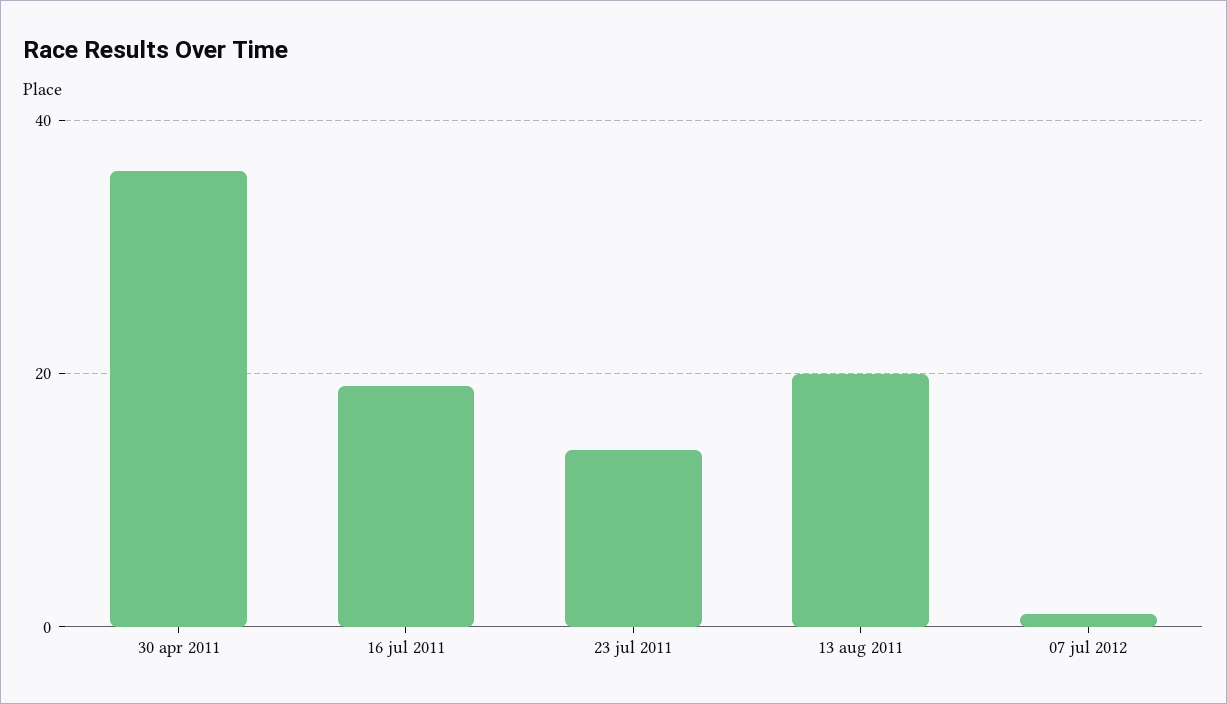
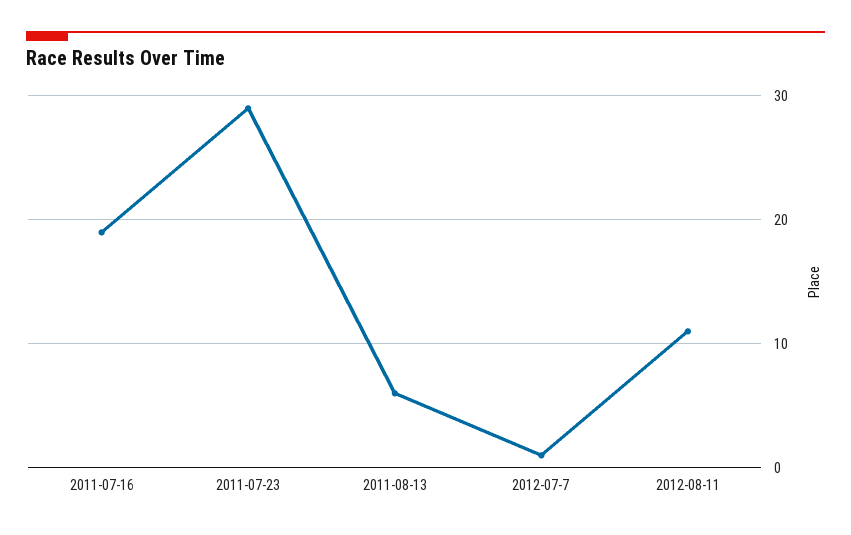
30 apr 2011: 35 -> none
23 jul 2011: 15 -> 29
13 aug 2011: 20 -> 6
2012-08-11: none -> 11

